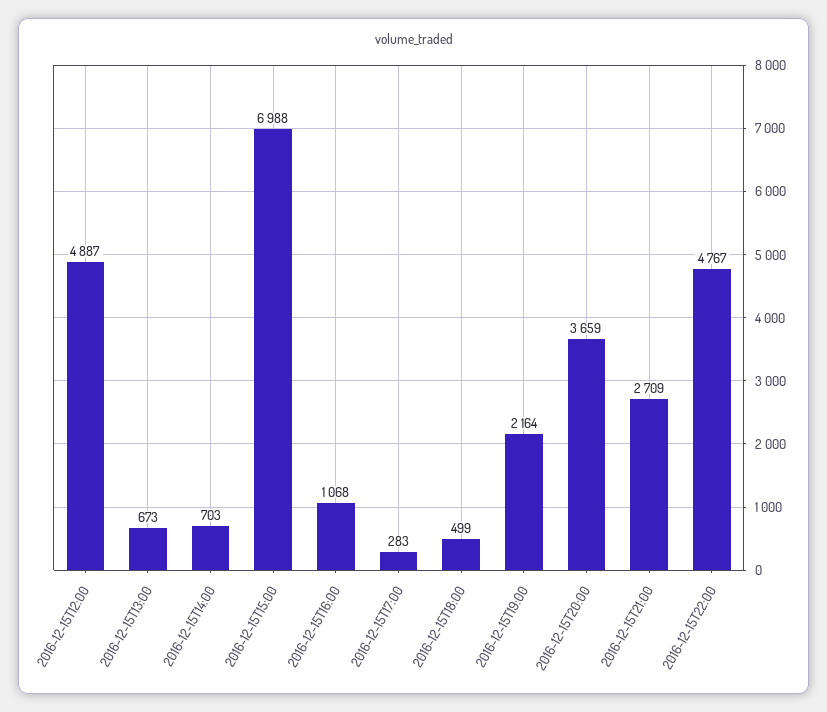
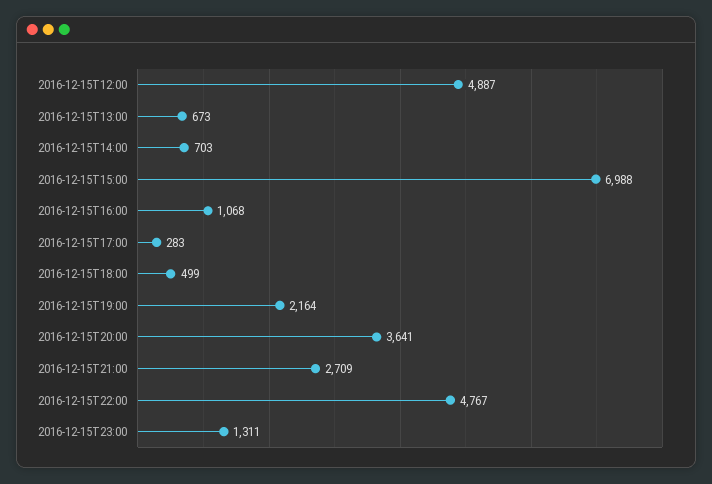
2016-12-15T20:00: 3659 -> 3641
2016-12-15T23:00: none -> 1311

